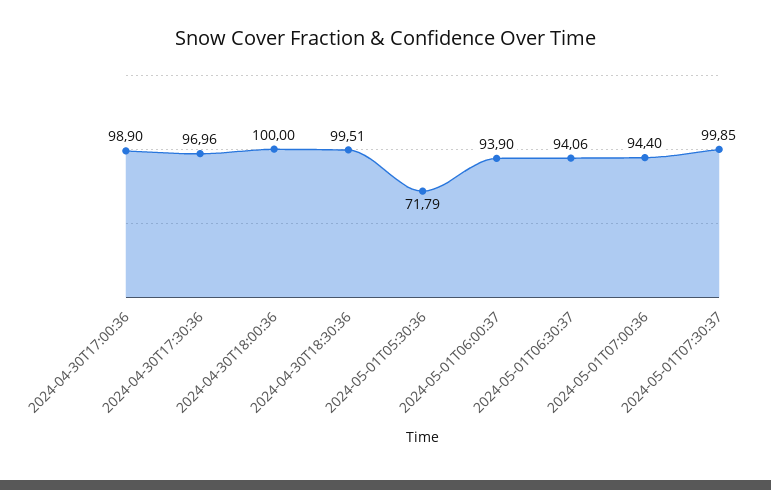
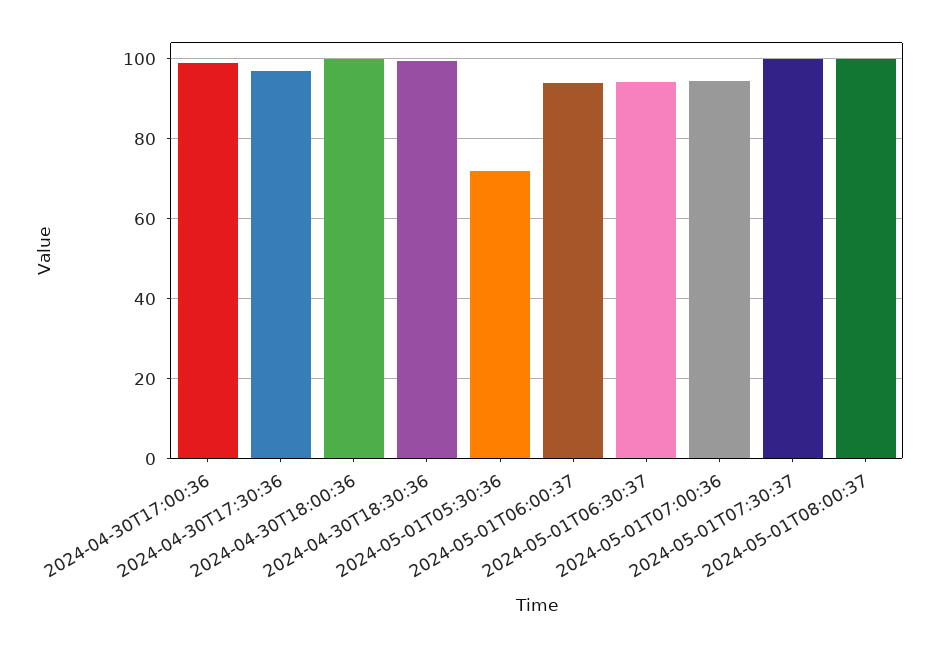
2024-05-01T08:00:37: none -> 100

